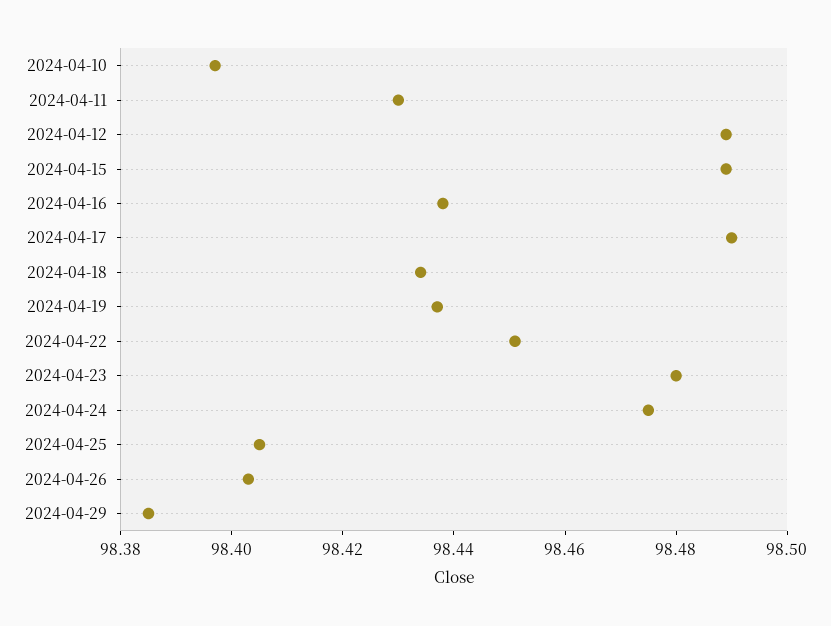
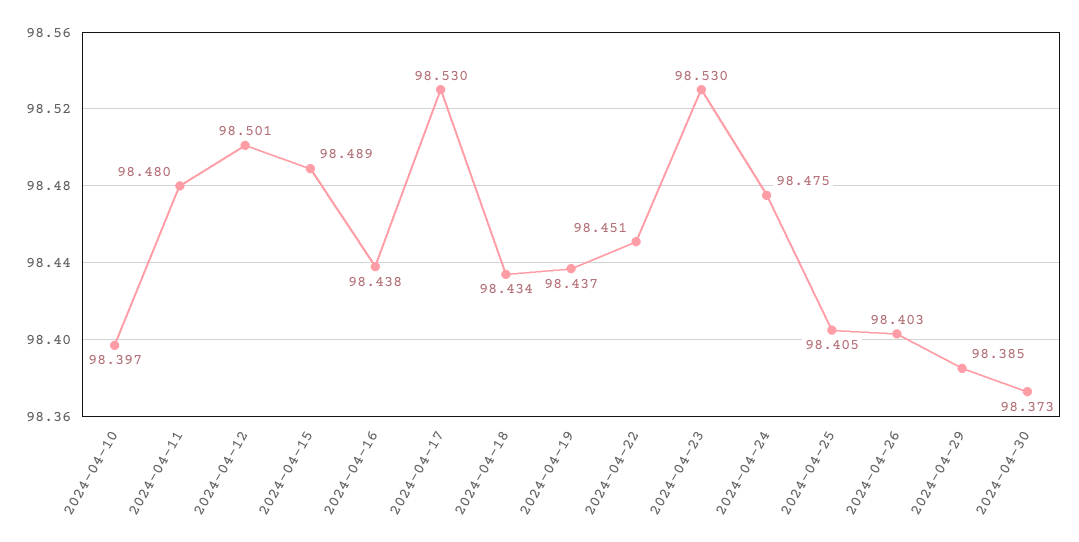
2024-04-11: 98.43 -> 98.48
2024-04-12: 98.49 -> 98.501
2024-04-17: 98.49 -> 98.53
2024-04-23: 98.48 -> 98.53
2024-04-30: none -> 98.373

